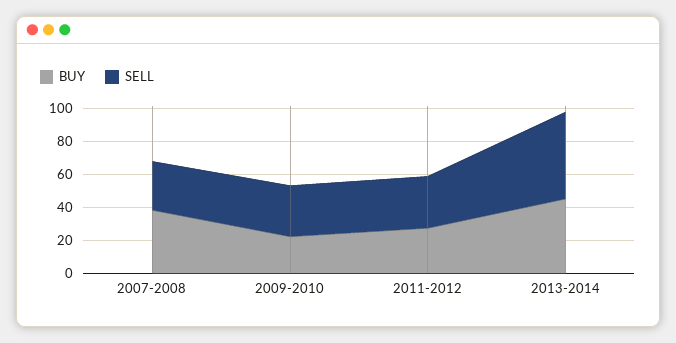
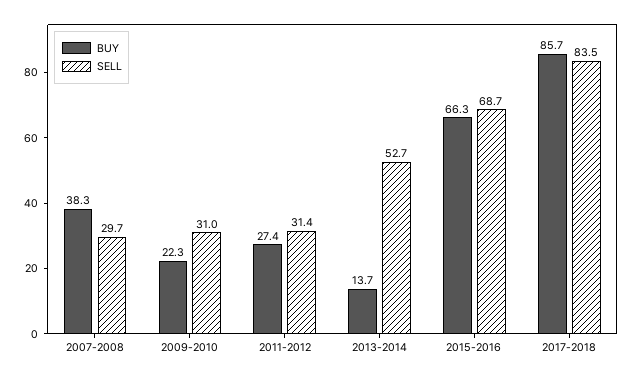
BUY, 2013-2014: 45 -> 13.7
BUY, 2015-2016: none -> 66.3
SELL, 2015-2016: none -> 68.7
BUY, 2017-2018: none -> 85.7
SELL, 2017-2018: none -> 83.5

